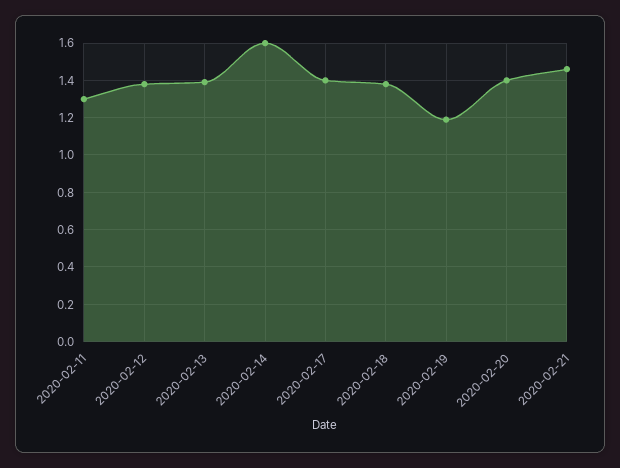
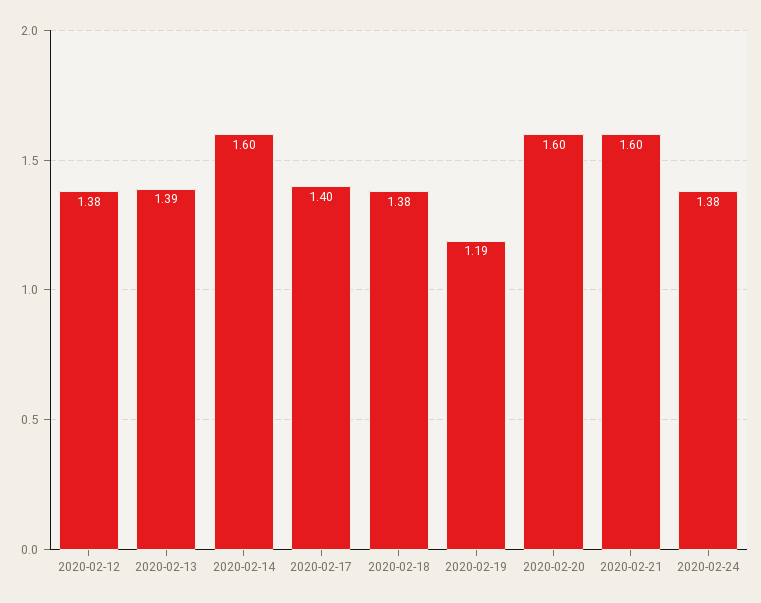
2020-02-11: 1.3 -> none
2020-02-20: 1.4 -> 1.6
2020-02-21: 1.45 -> 1.6
2020-02-24: none -> 1.38

